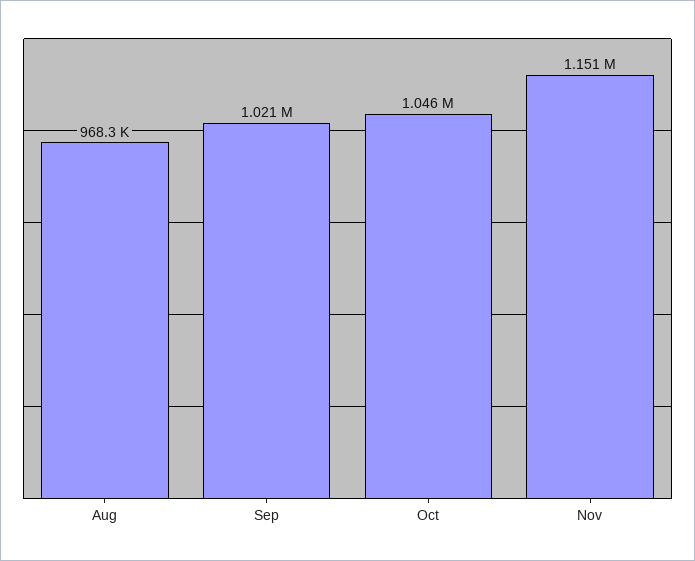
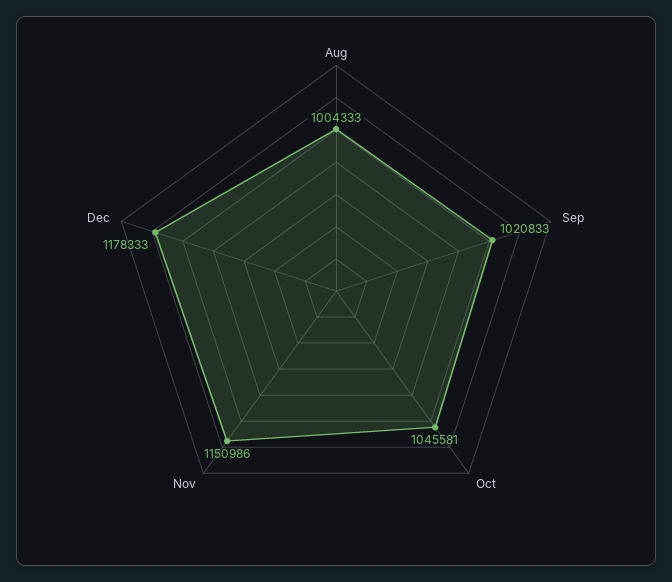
Aug: 968300 -> 1004333
Dec: none -> 1178333

